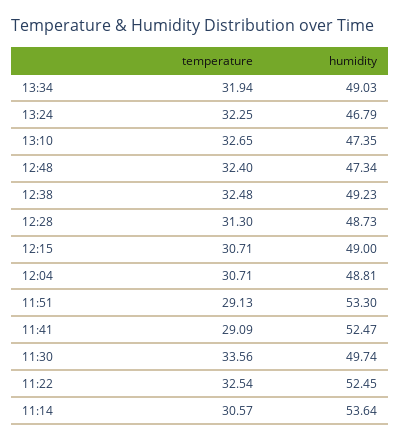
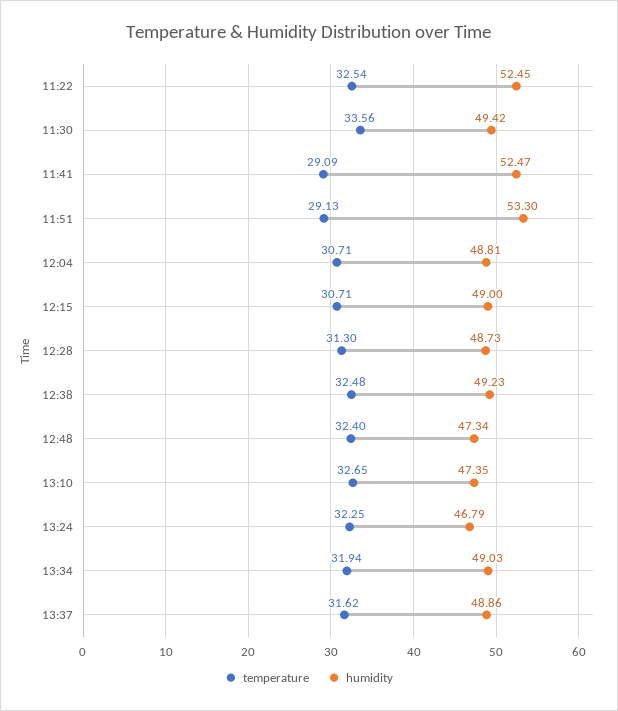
humidity, 11:30: 49.74 -> 49.42
temperature, 11:14: 30.57 -> none
humidity, 11:14: 53.64 -> none
temperature, 13:37: none -> 31.62
humidity, 13:37: none -> 48.86

